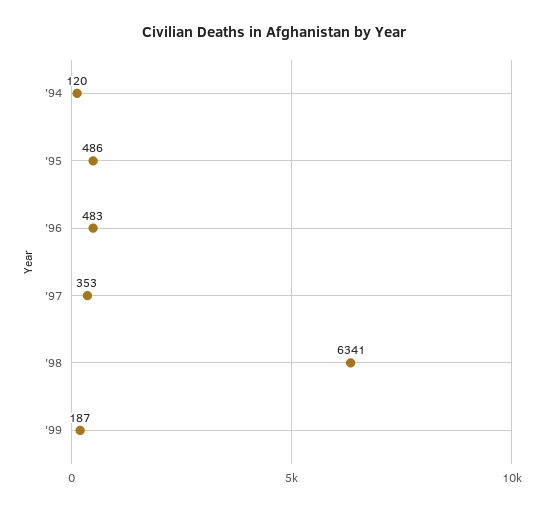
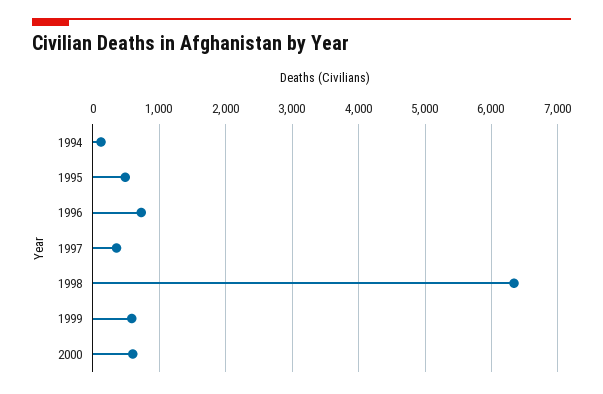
'96: 483 -> 700
'99: 187 -> 600
2000: none -> 600

